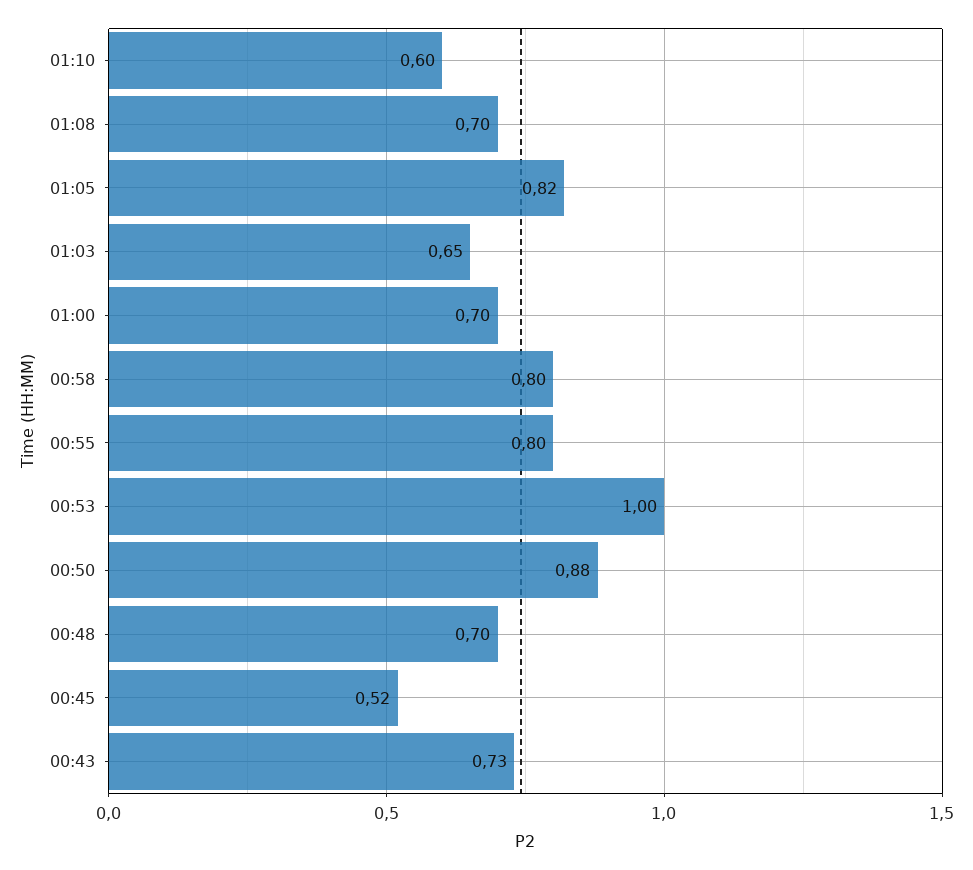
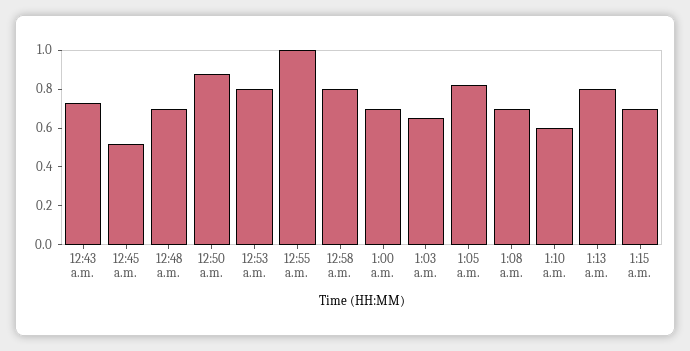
00:55: 0.8 -> 1
00:53: 1 -> 0.8
1:13 a.m.: none -> 0.8
1:15 a.m.: none -> 0.7

